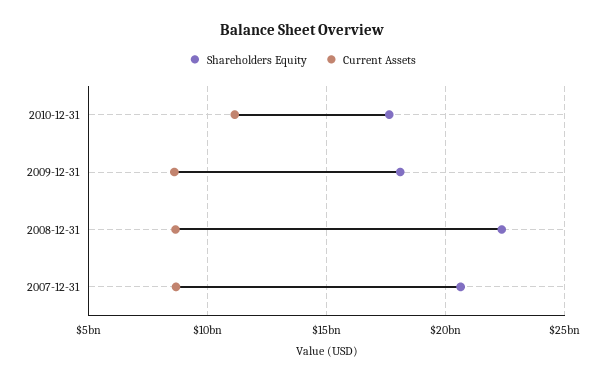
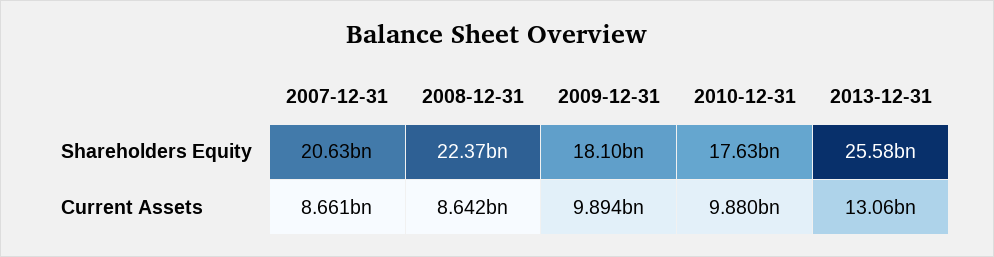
Current Assets, 2010-12-31: 11000000000 -> 9880000000
Current Assets, 2009-12-31: 8500000000 -> 9894000000
Shareholders Equity, 2013-12-31: none -> 25580000000
Current Assets, 2013-12-31: none -> 13060000000

